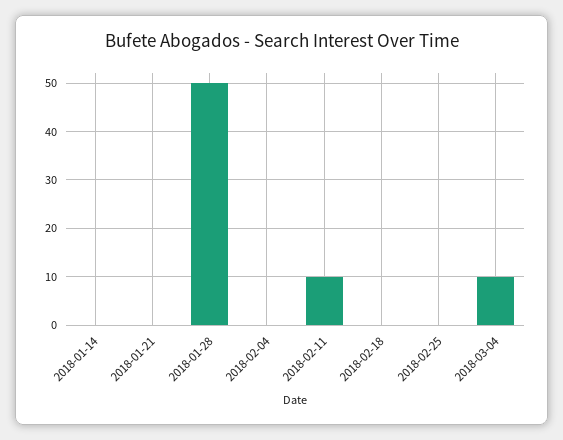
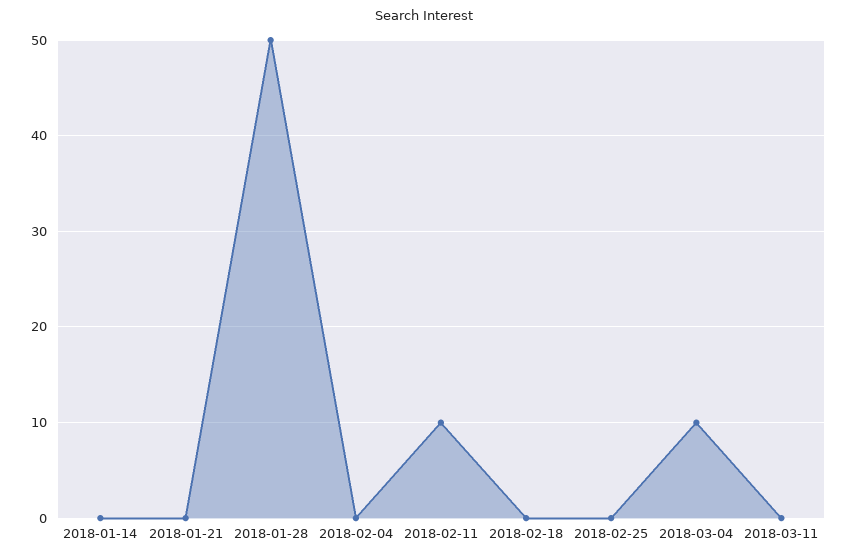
2018-03-11: none -> 0

